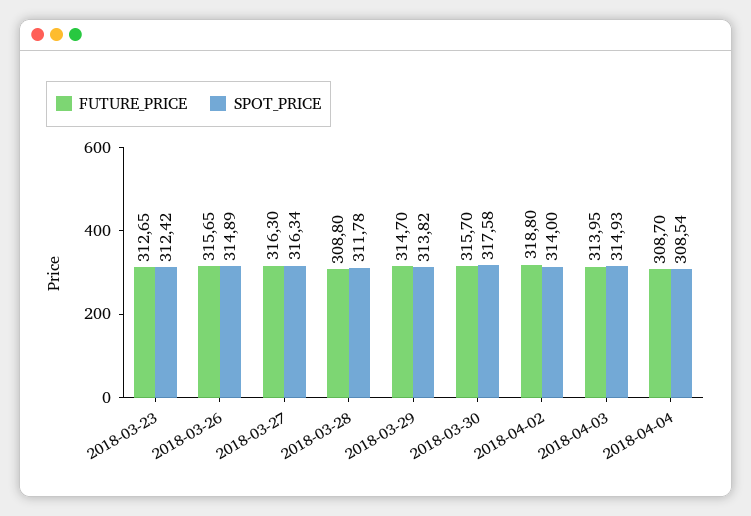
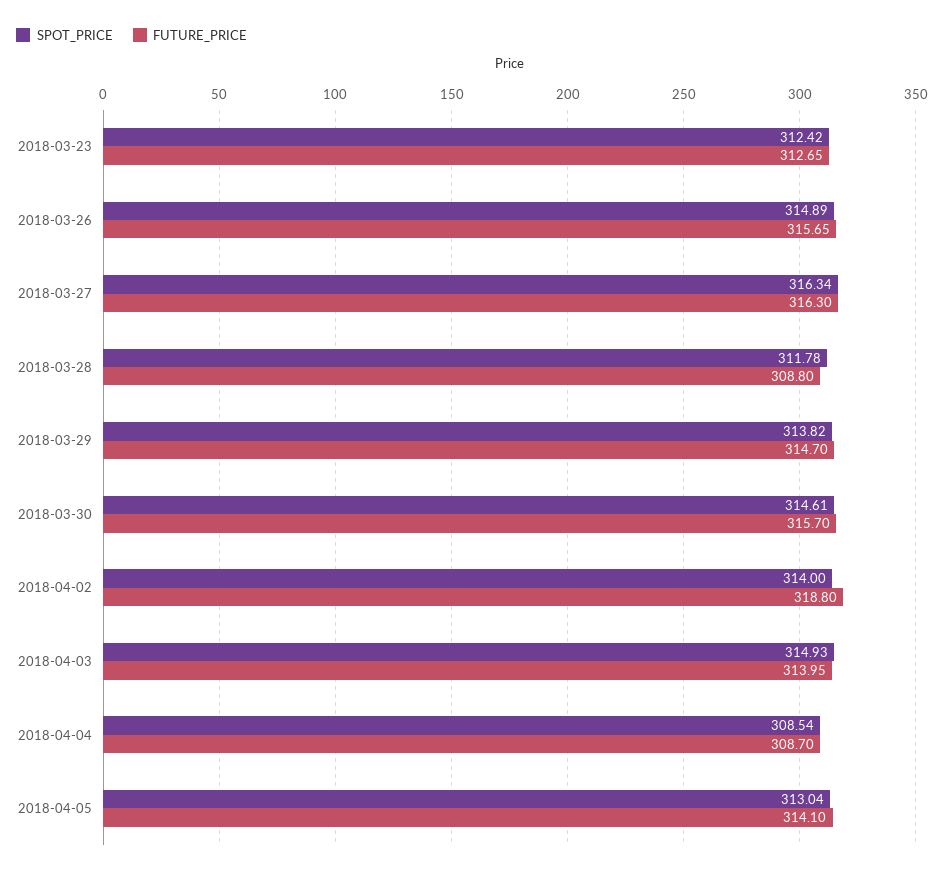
SPOT_PRICE, 2018-03-30: 317.58 -> 314.61
SPOT_PRICE, 2018-04-05: none -> 313.04
FUTURE_PRICE, 2018-04-05: none -> 314.1

